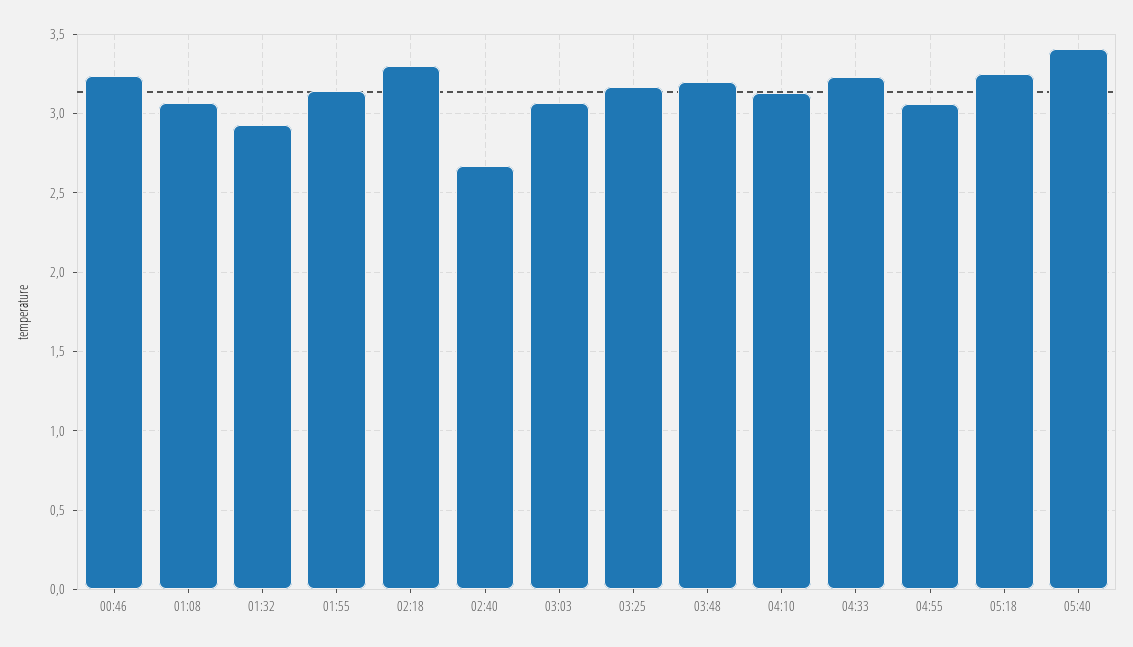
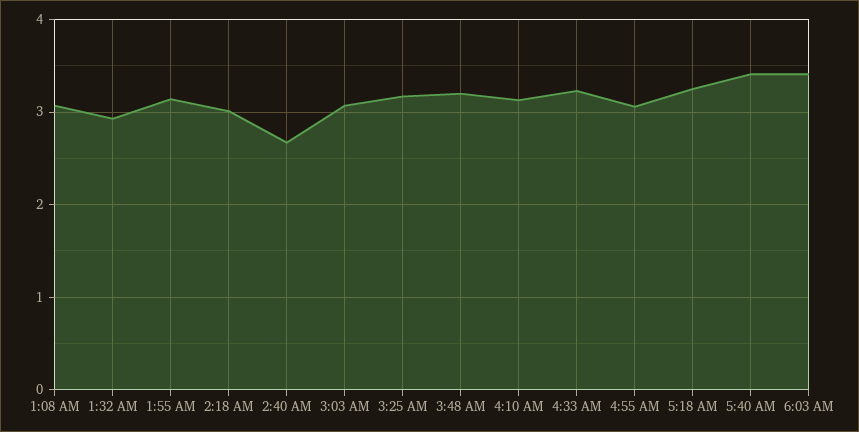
00:46: 3.25 -> none
02:18: 3.3 -> 3
6:03 AM: none -> 3.4

